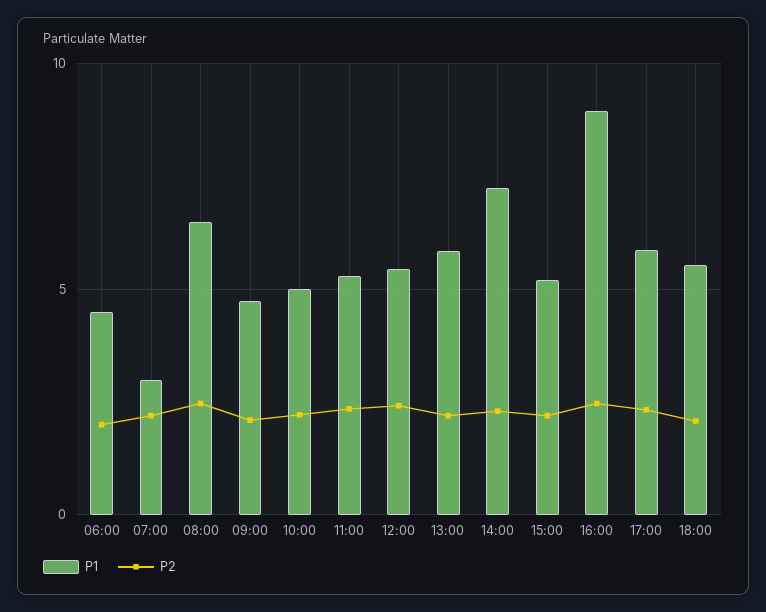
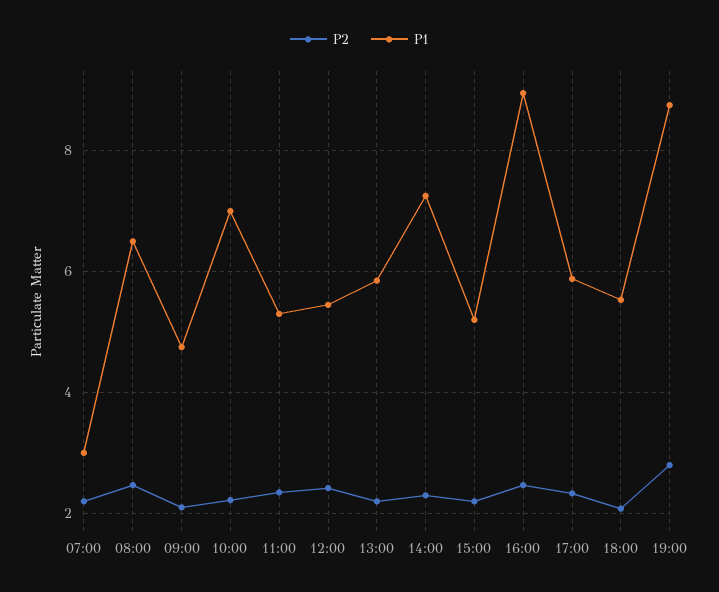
P1, 06:00: 4.5 -> none
P2, 06:00: 2 -> none
P1, 10:00: 5 -> 7
P2, 19:00: none -> 2.8
P1, 19:00: none -> 8.8

